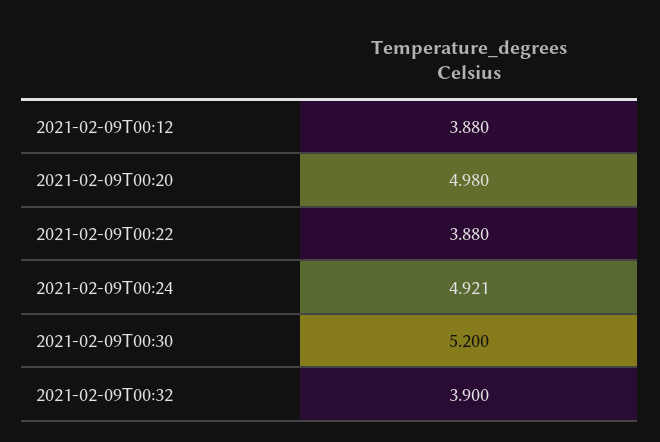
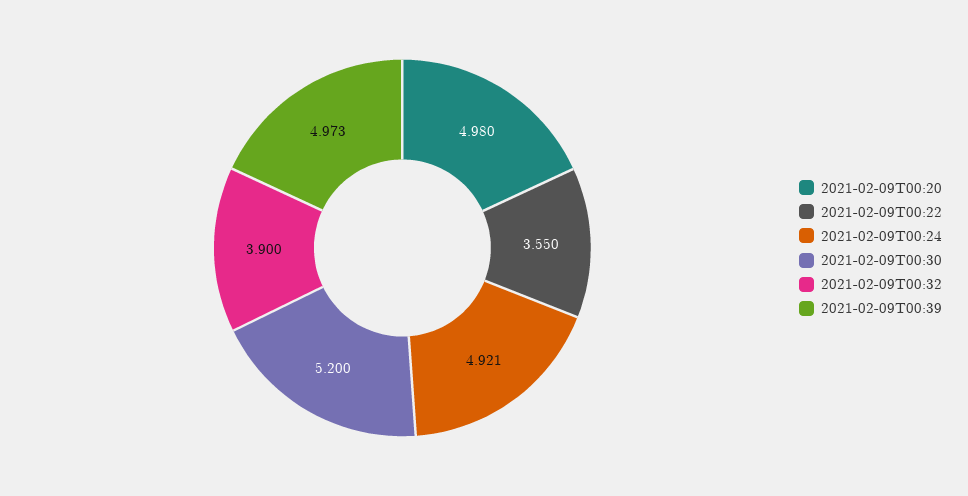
2021-02-09T00:12: 3.88 -> none
2021-02-09T00:22: 3.88 -> 3.55
2021-02-09T00:39: none -> 4.973

